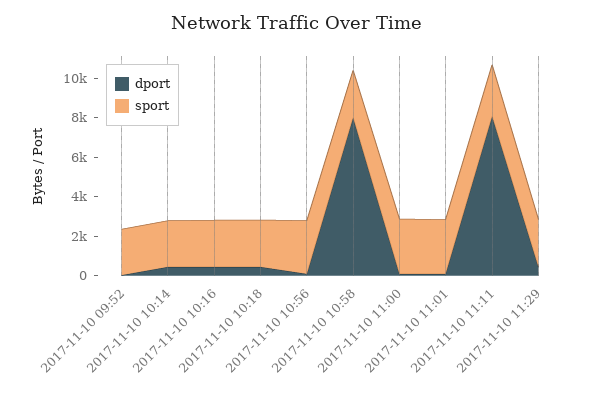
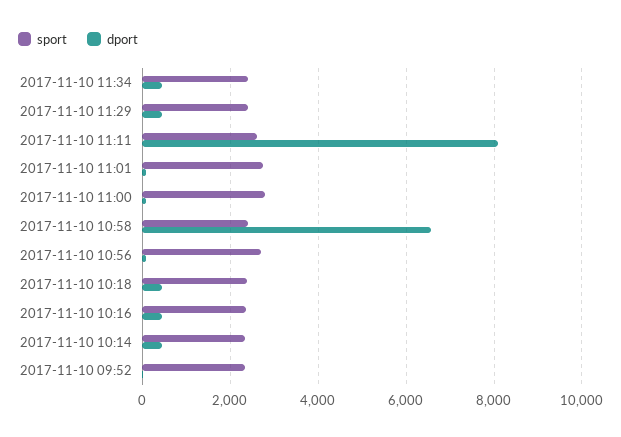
dport, 2017-11-10 10:58: 8000 -> 6600
sport, 2017-11-10 11:34: none -> 2400
dport, 2017-11-10 11:34: none -> 400

